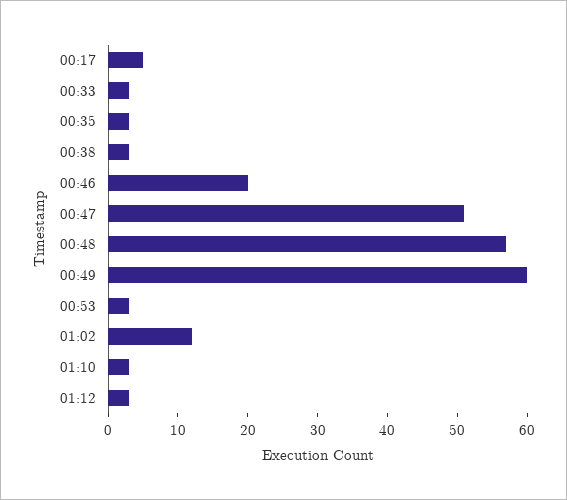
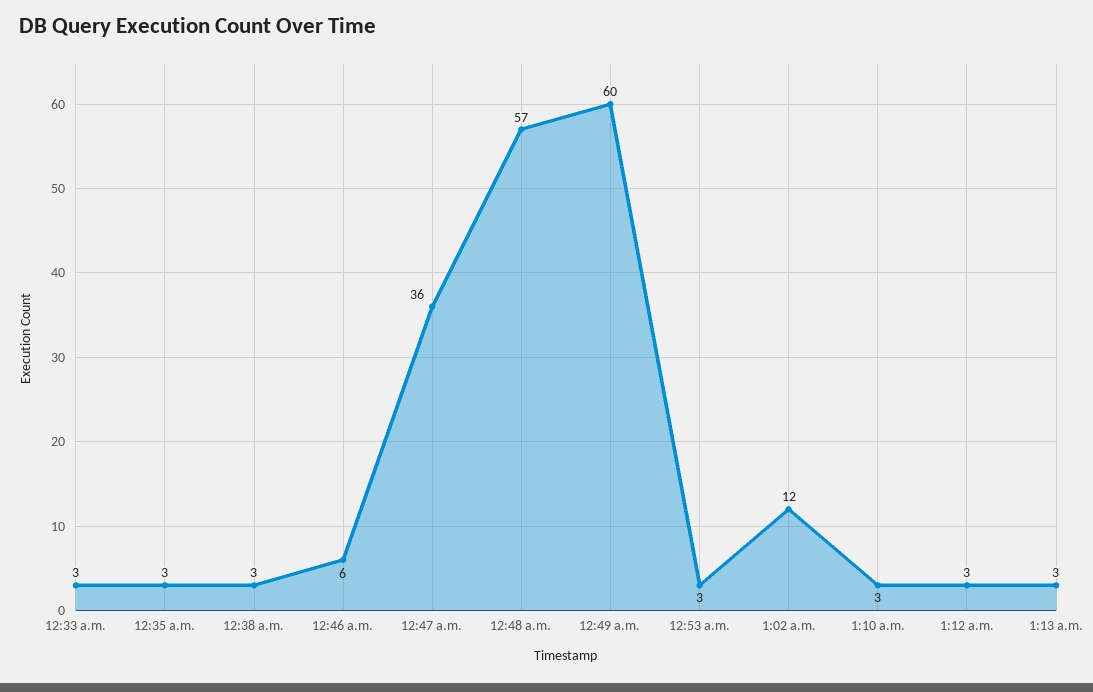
00:17: 5 -> none
00:46: 20 -> 6
00:47: 50 -> 36
1:13 a.m.: none -> 3

